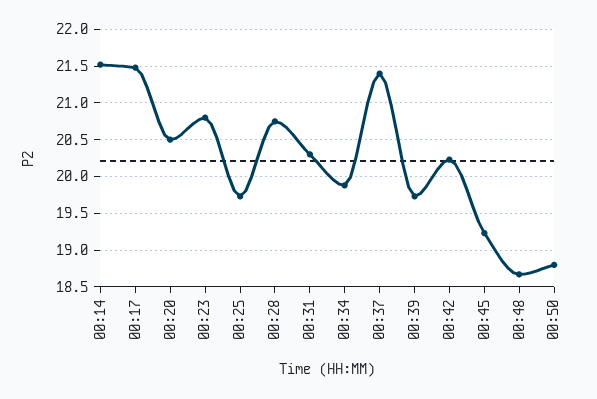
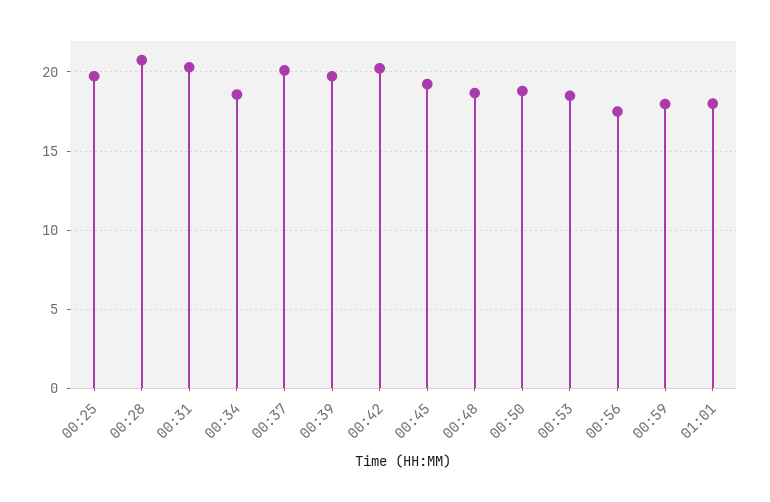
00:14: 21.5 -> none
00:17: 21.5 -> none
00:20: 20.5 -> none
00:23: 20.8 -> none
00:34: 19.9 -> 18.5
00:37: 21.4 -> 20
00:53: none -> 18.5
00:56: none -> 17.5
00:59: none -> 18
01:01: none -> 18

